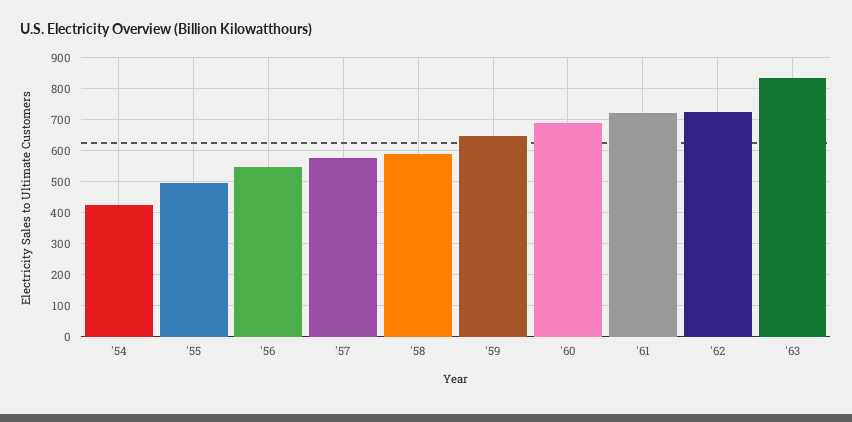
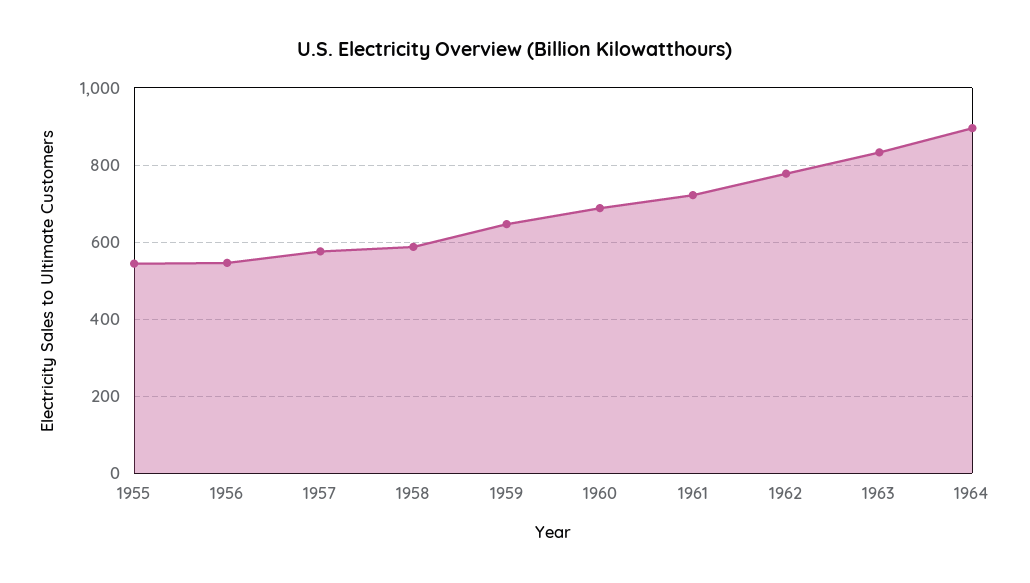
'54: 420 -> none
'55: 500 -> 540
'62: 720 -> 780
1964: none -> 900

